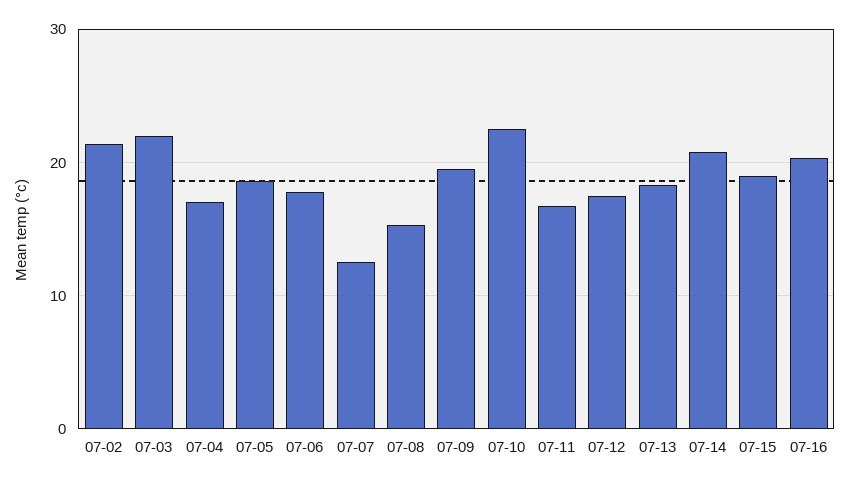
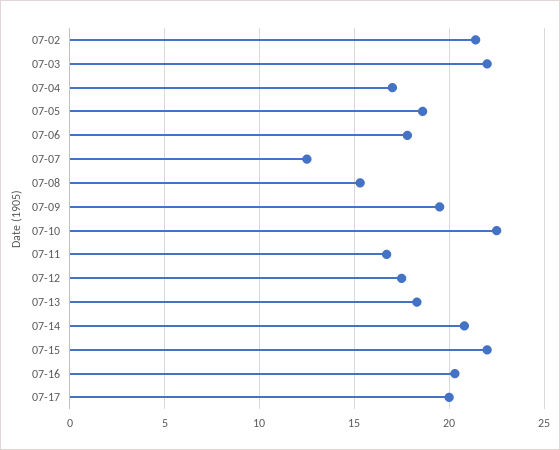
07-15: 19 -> 22
07-17: none -> 20

